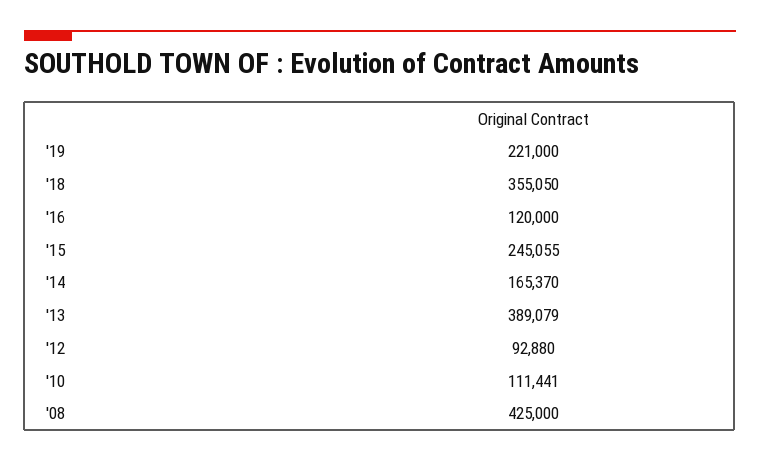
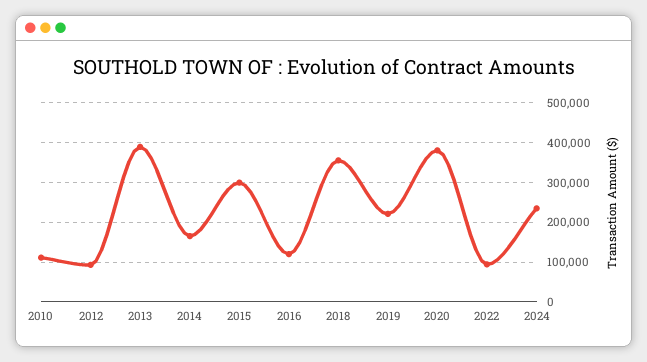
'15: 245055 -> 300000
'08: 425000 -> none
2020: none -> 380000
2022: none -> 100000
2024: none -> 240000

